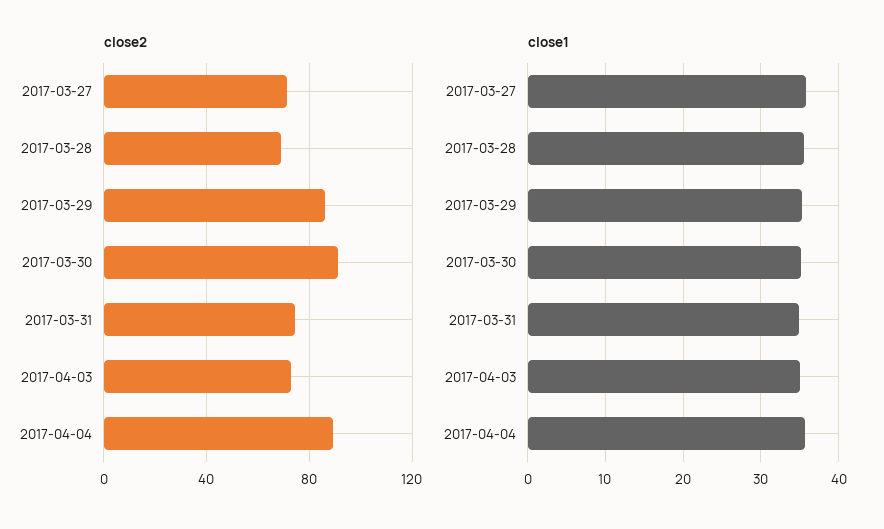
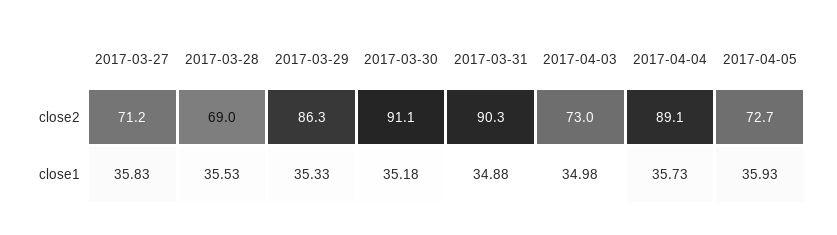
close2, 2017-03-31: 75 -> 90.3
close2, 2017-04-05: none -> 72.7
close1, 2017-04-05: none -> 35.93

